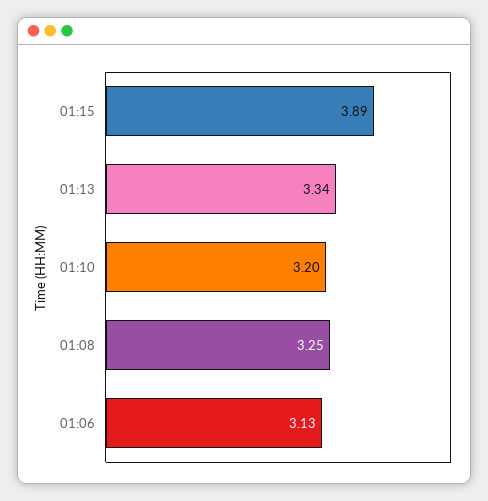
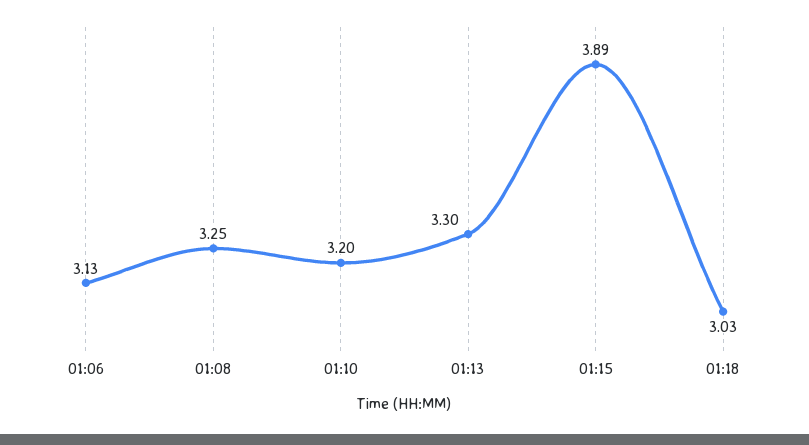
01:13: 3.34 -> 3.3
01:18: none -> 3.03

